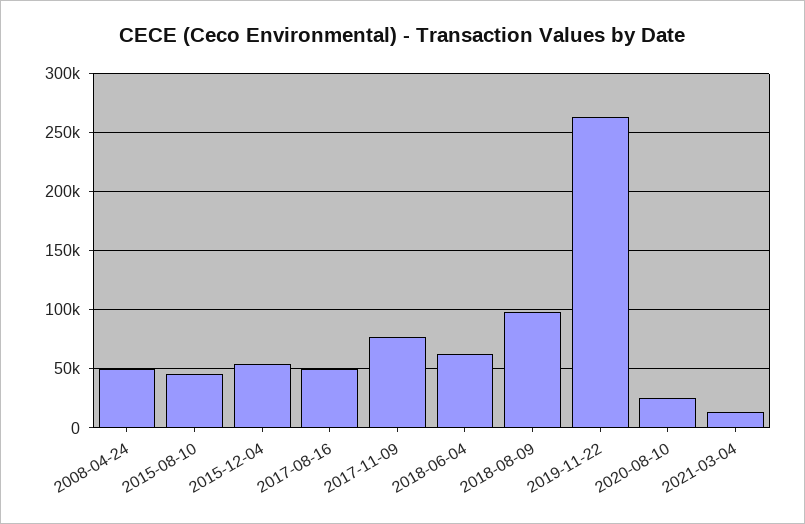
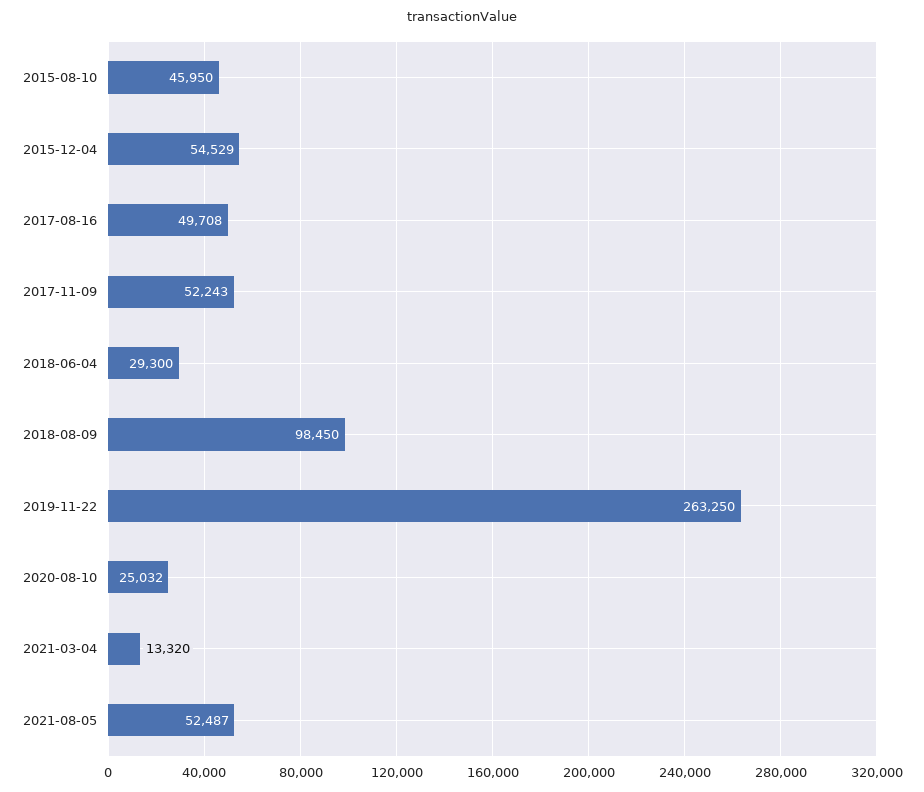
2008-04-24: 50000 -> none
2017-11-09: 80000 -> 52243
2018-06-04: 60000 -> 29300
2021-08-05: none -> 52487

